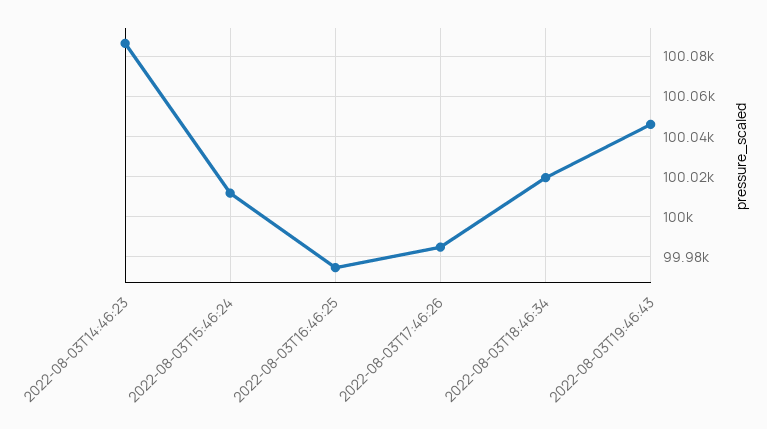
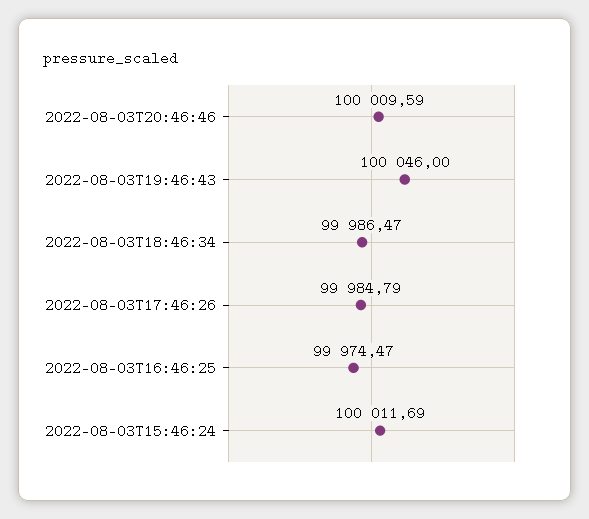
2022-08-03T14:46:23: 100085 -> none
2022-08-03T18:46:34: 100020 -> 99986.47
2022-08-03T20:46:46: none -> 100009.59

